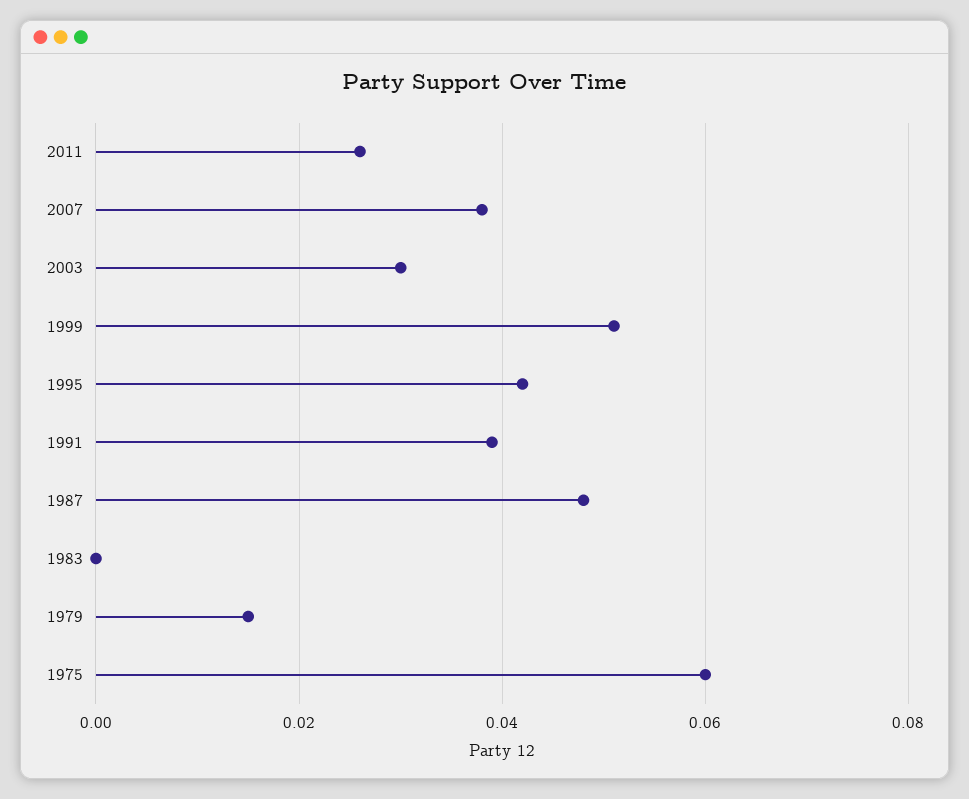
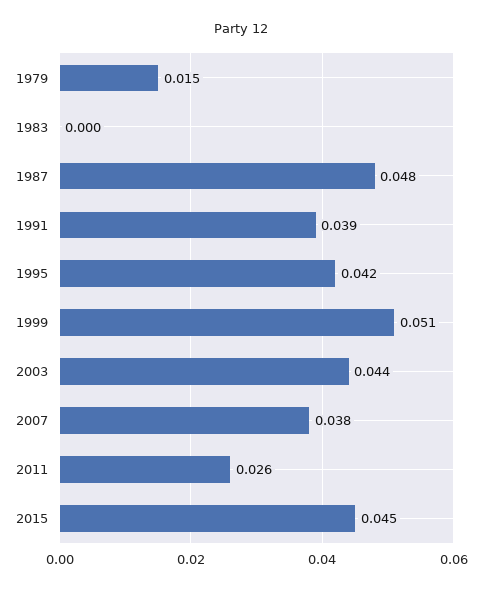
2003: 0.03 -> 0.044
1975: 0.06 -> none
2015: none -> 0.045

